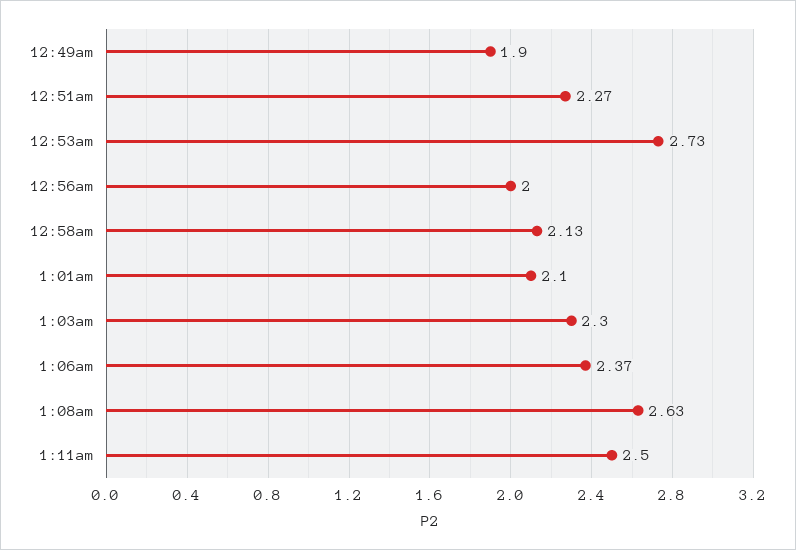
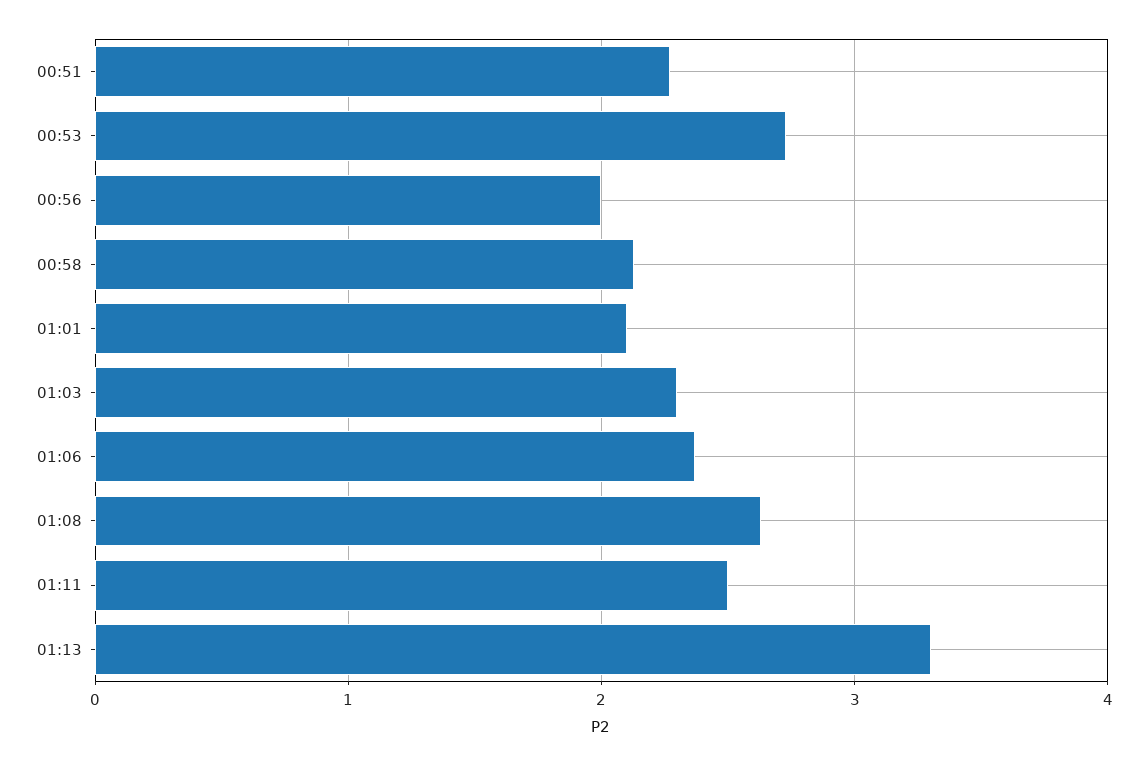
12:49am: 1.9 -> none
01:13: none -> 3.3

